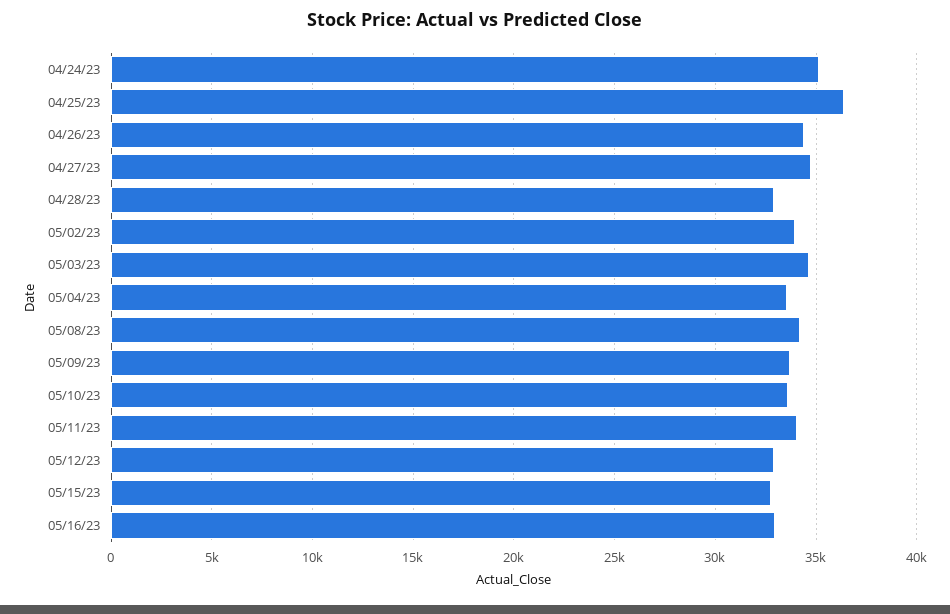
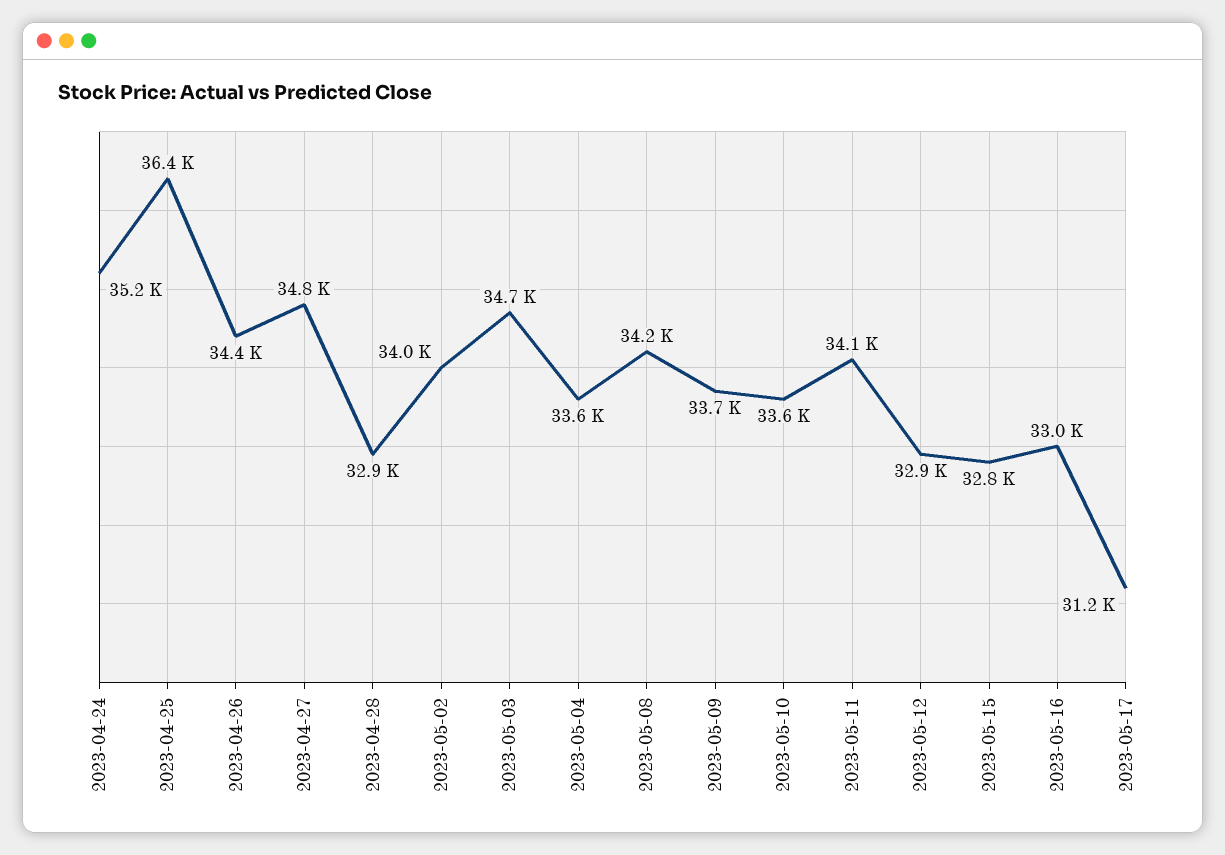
2023-05-17: none -> 31200

